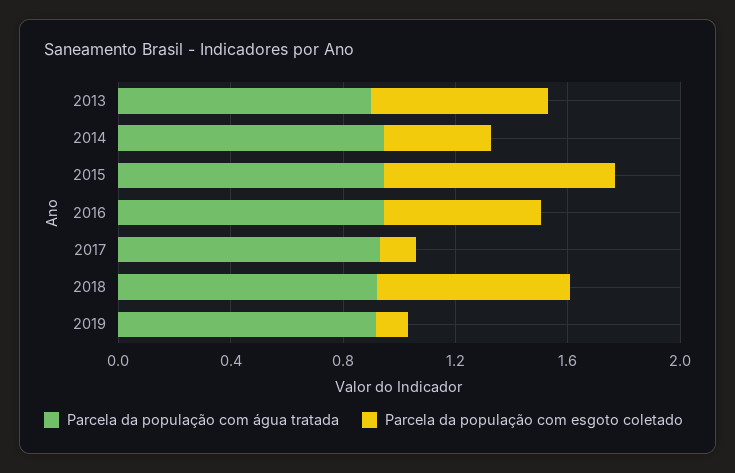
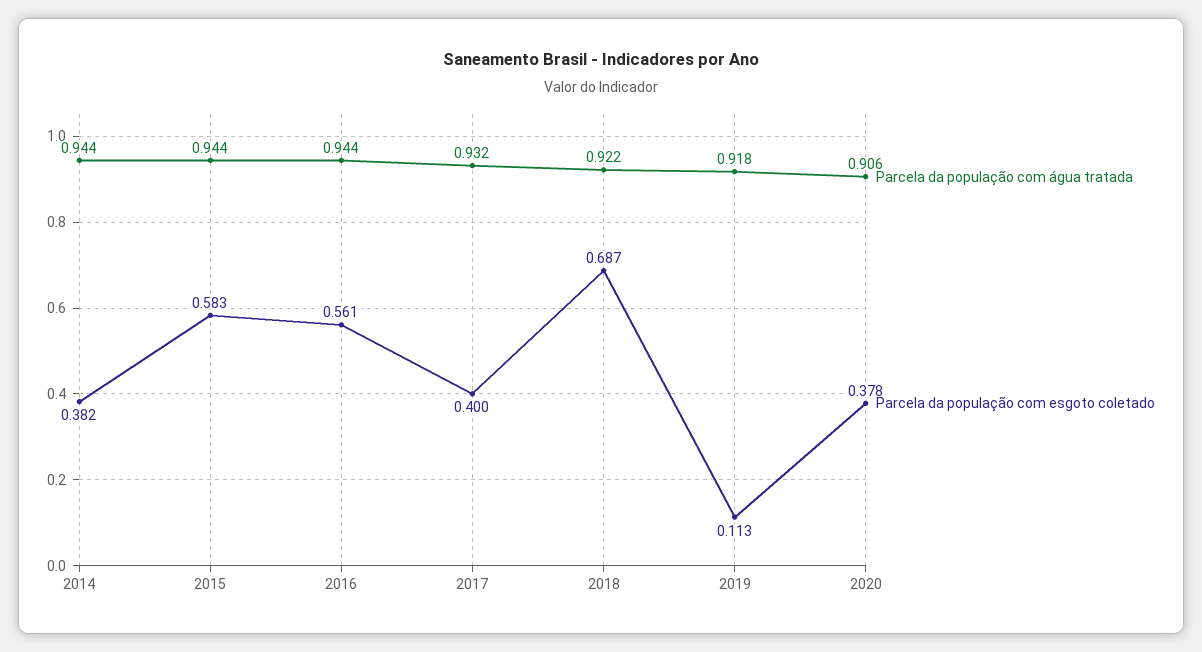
Parcela da população com água tratada, 2013: 0.9 -> none
Parcela da população com esgoto coletado, 2013: 0.6 -> none
Parcela da população com esgoto coletado, 2015: 0.8 -> 0.583
Parcela da população com esgoto coletado, 2017: 0.1 -> 0.4
Parcela da população com água tratada, 2020: none -> 0.906
Parcela da população com esgoto coletado, 2020: none -> 0.378

